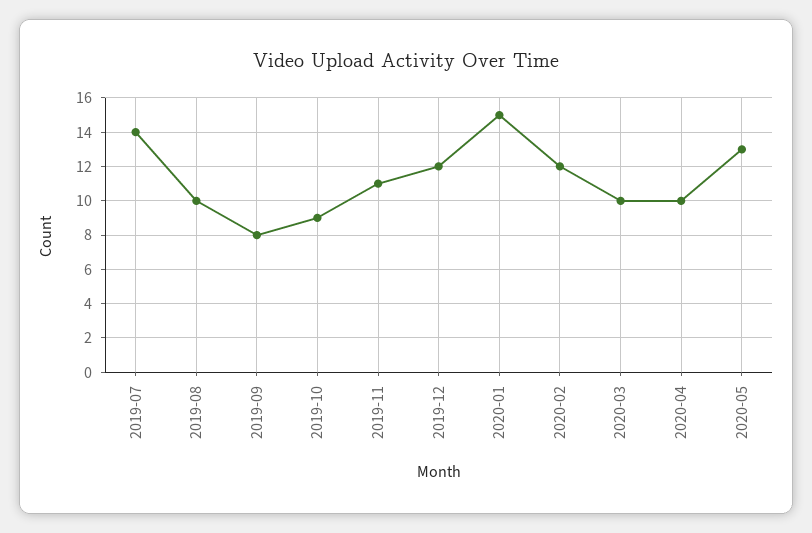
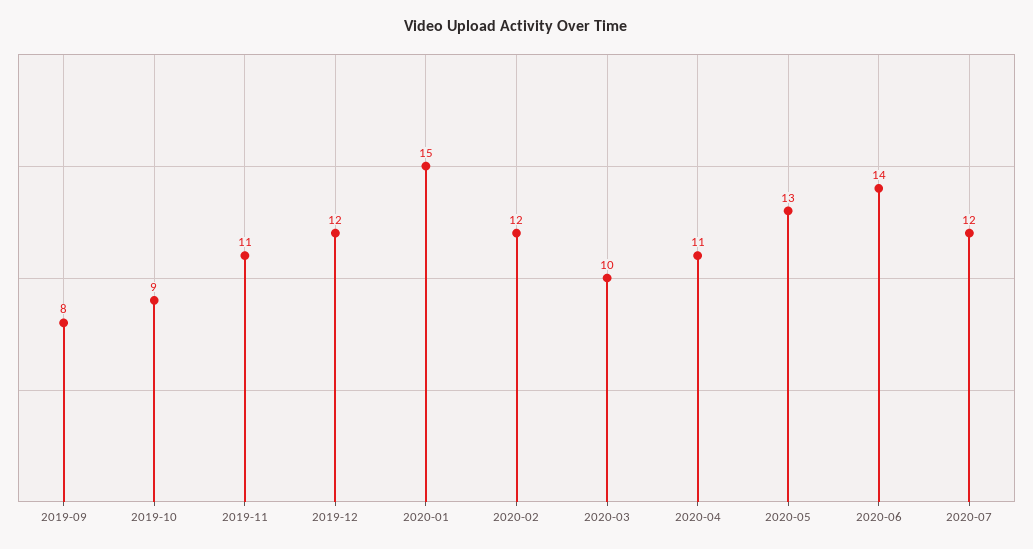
2019-07: 14 -> none
2019-08: 10 -> none
2020-04: 10 -> 11
2020-06: none -> 14
2020-07: none -> 12

